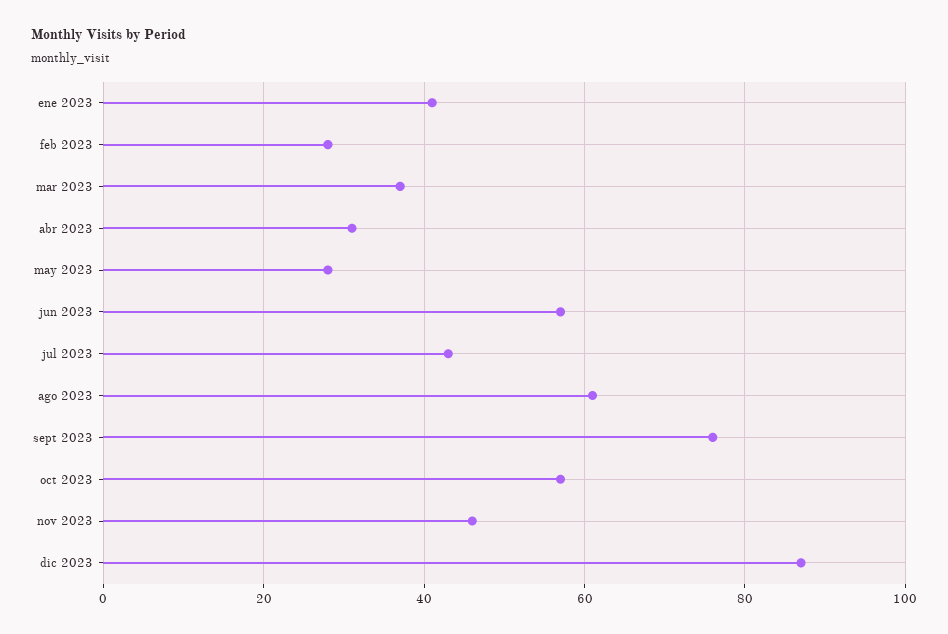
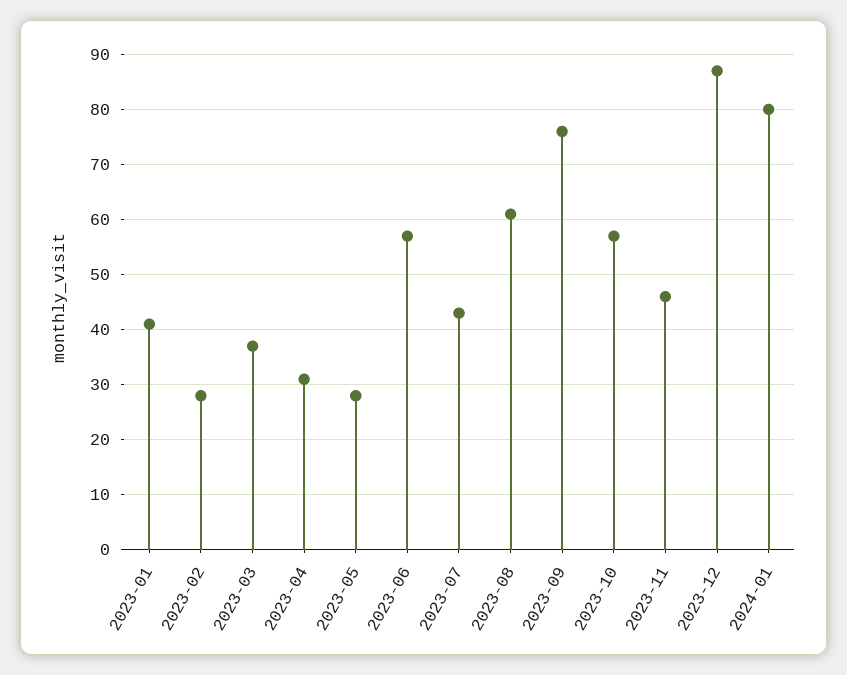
2024-01: none -> 80

